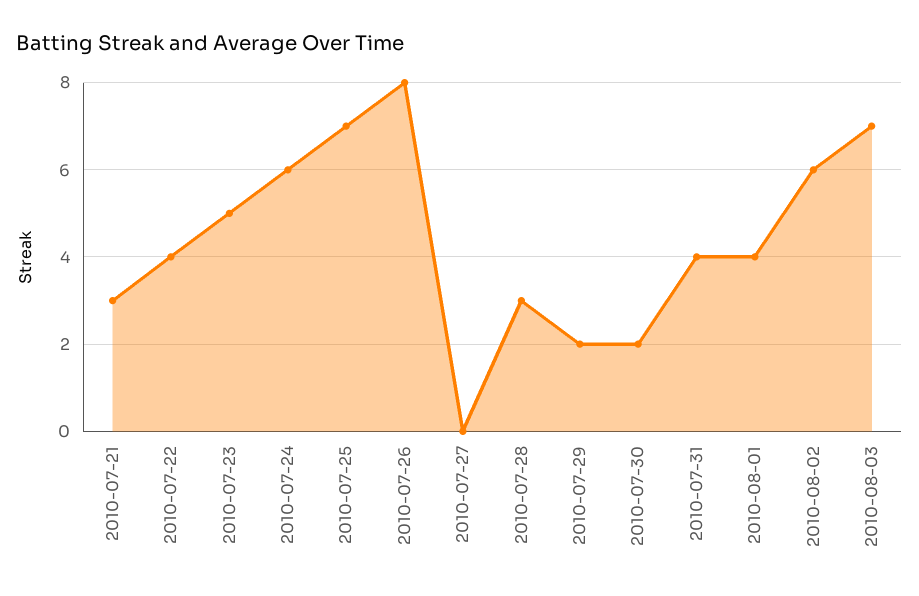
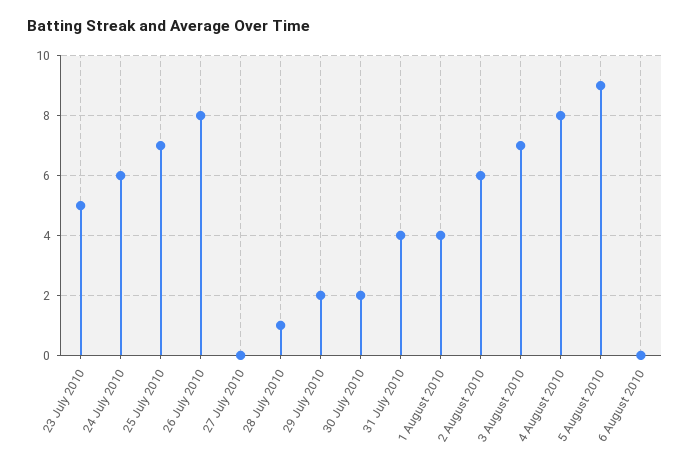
2010-07-21: 3 -> none
2010-07-22: 4 -> none
2010-07-28: 3 -> 1
4 August 2010: none -> 8
5 August 2010: none -> 9
6 August 2010: none -> 0

